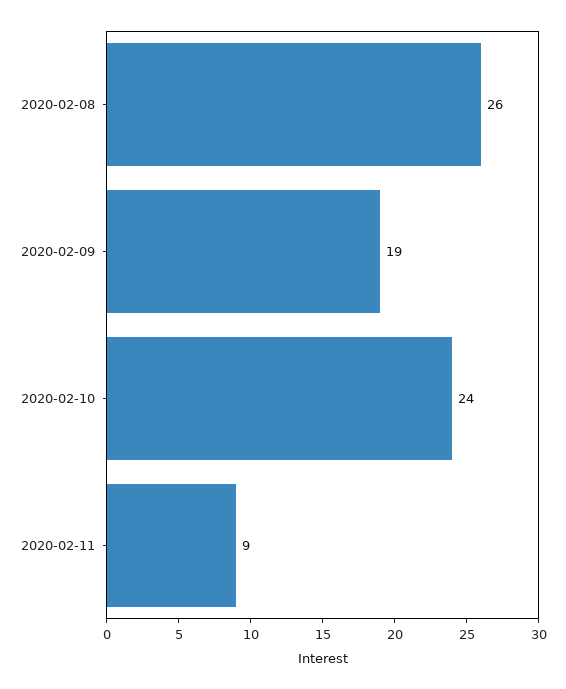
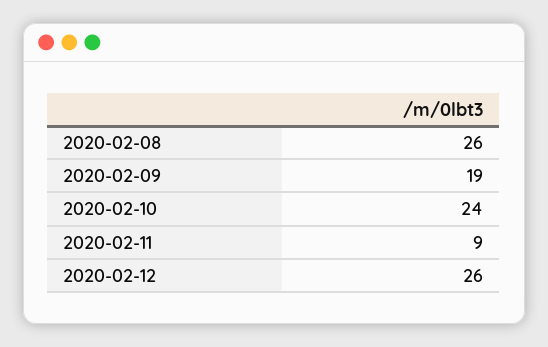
2020-02-12: none -> 26

